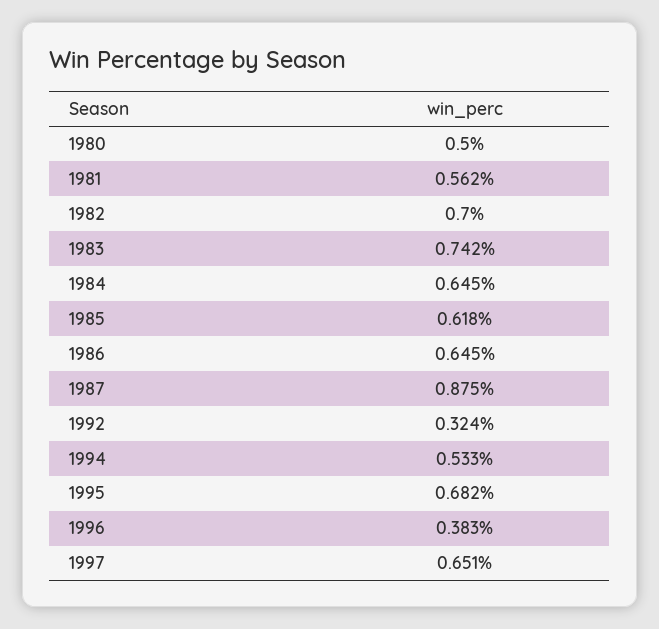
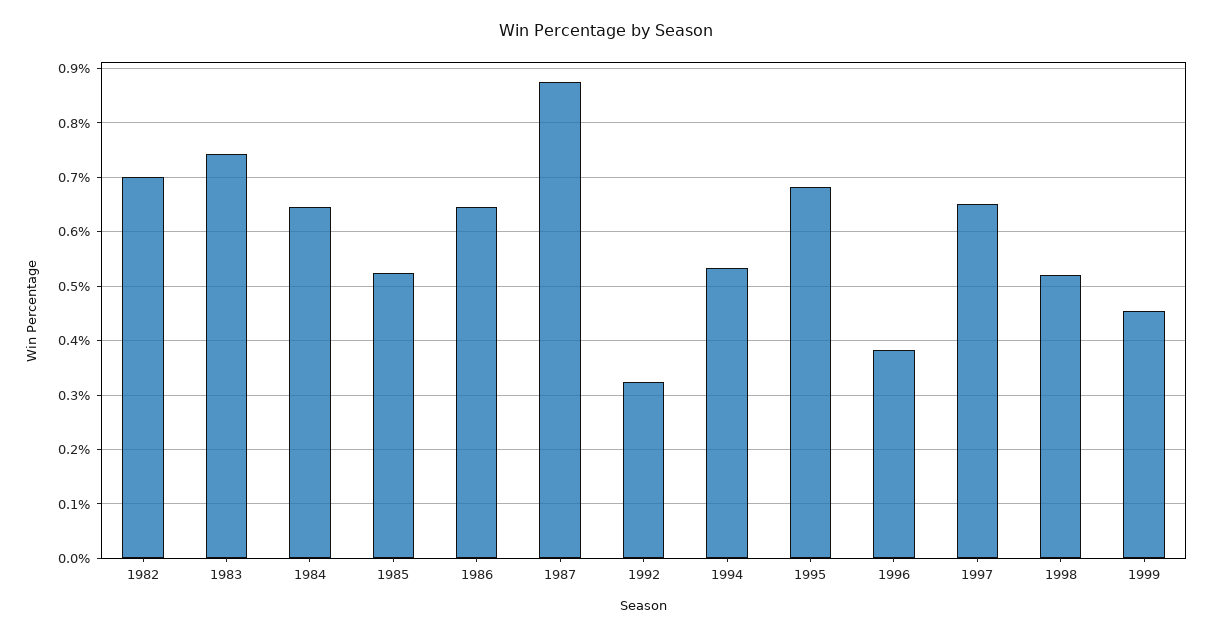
1980: 0.5 -> none
1981: 0.562 -> none
1985: 0.618 -> 0.52
1998: none -> 0.52
1999: none -> 0.46

